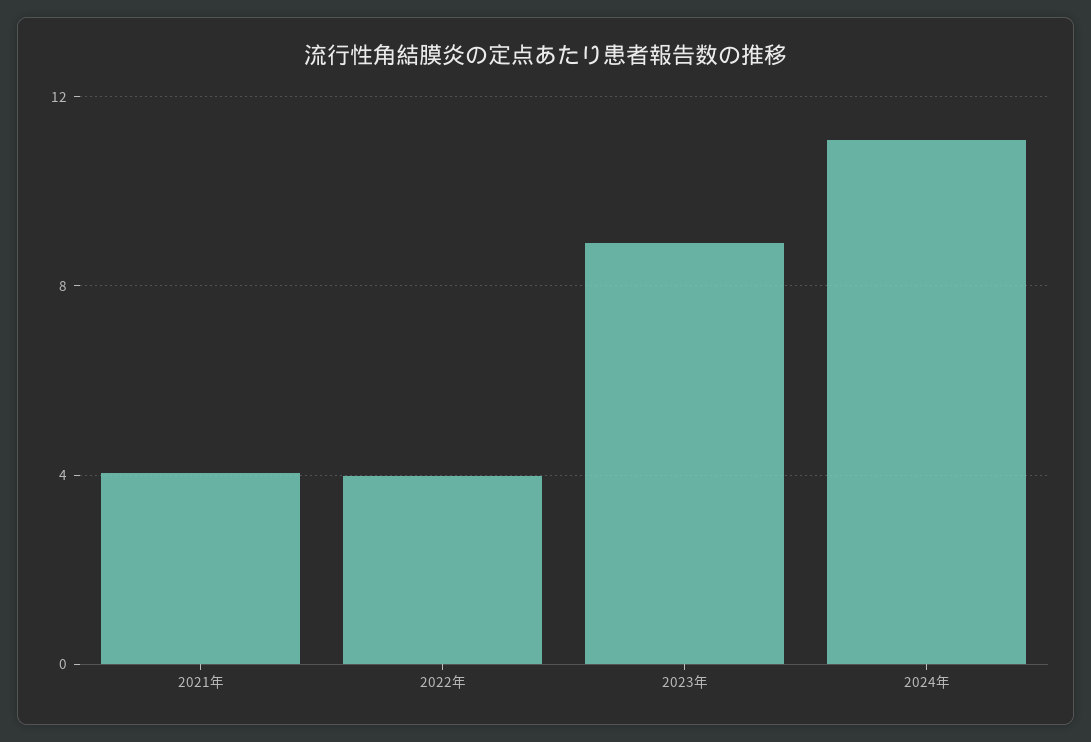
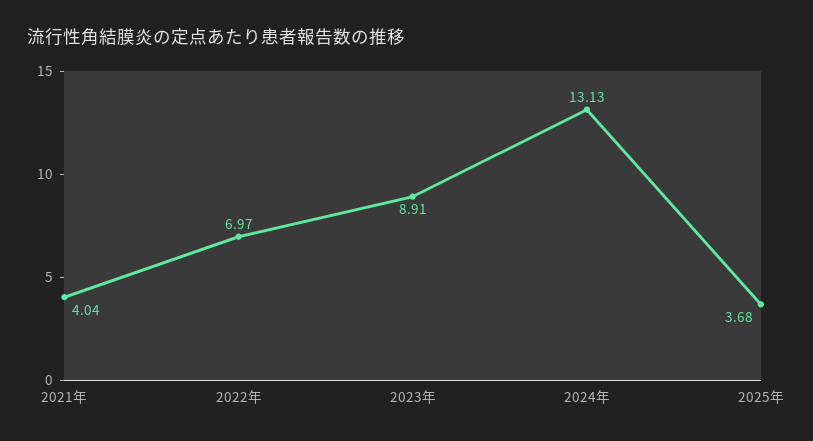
2022年: 4 -> 6.97
2024年: 11 -> 13.13
2025年: none -> 3.68

